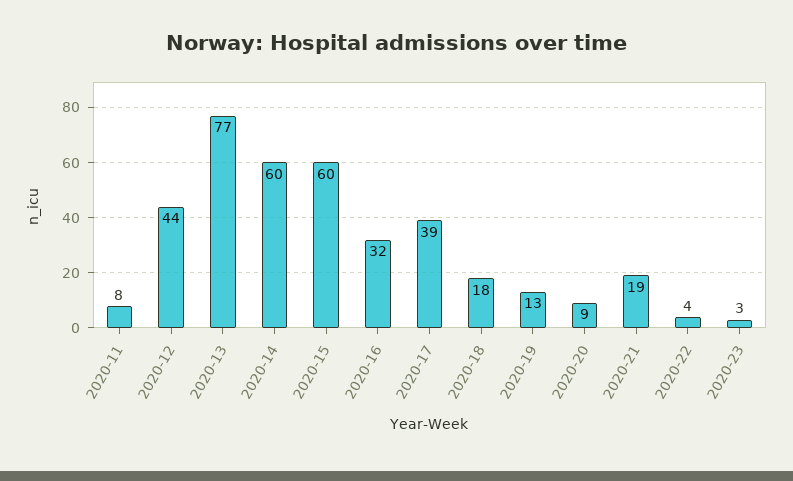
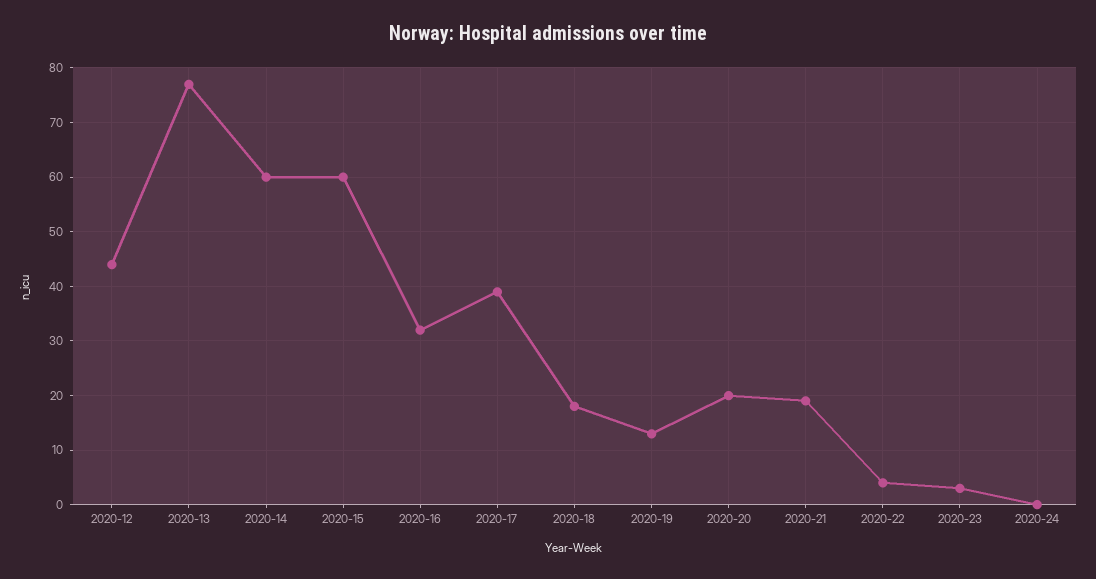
2020-11: 8 -> none
2020-20: 9 -> 20
2020-24: none -> 0

